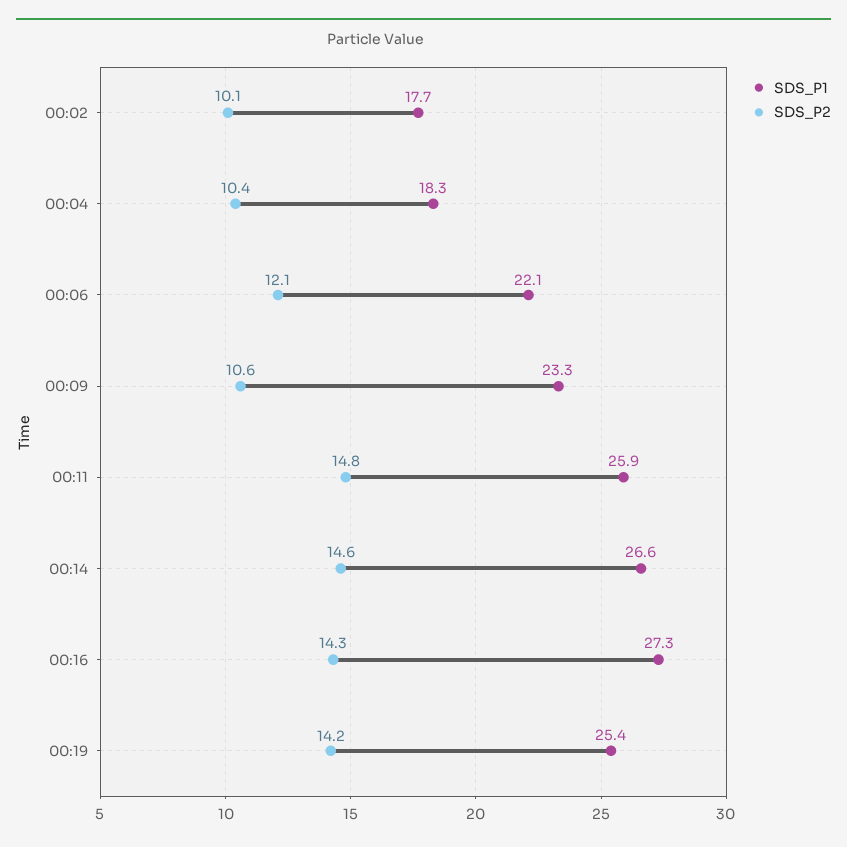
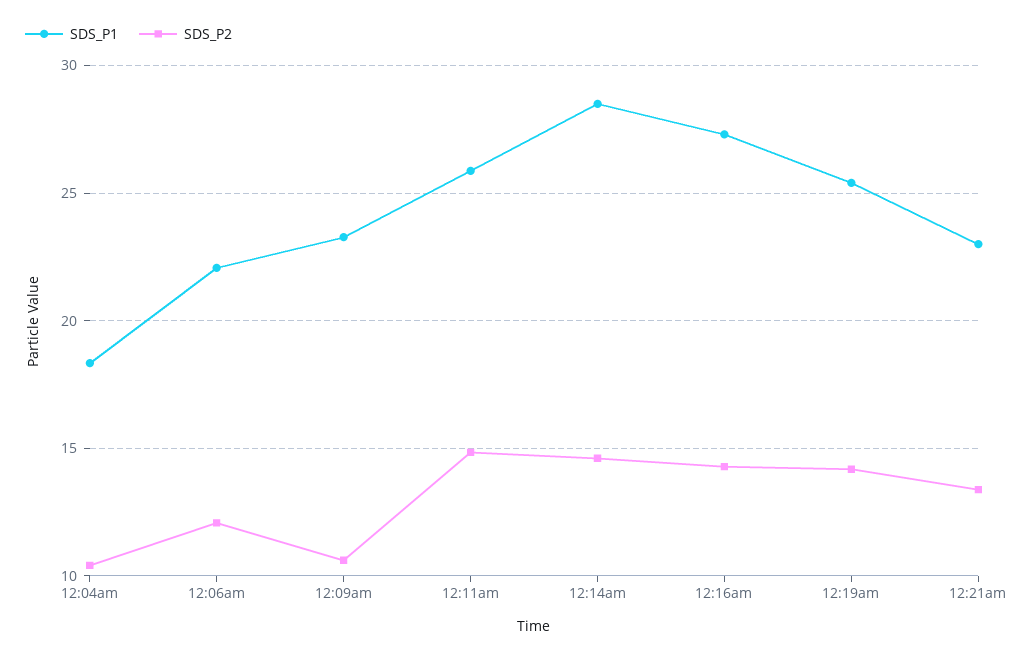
SDS_P1, 00:02: 17.7 -> none
SDS_P2, 00:02: 10.1 -> none
SDS_P1, 00:14: 26.6 -> 28.5
SDS_P1, 12:21am: none -> 23
SDS_P2, 12:21am: none -> 13.5

